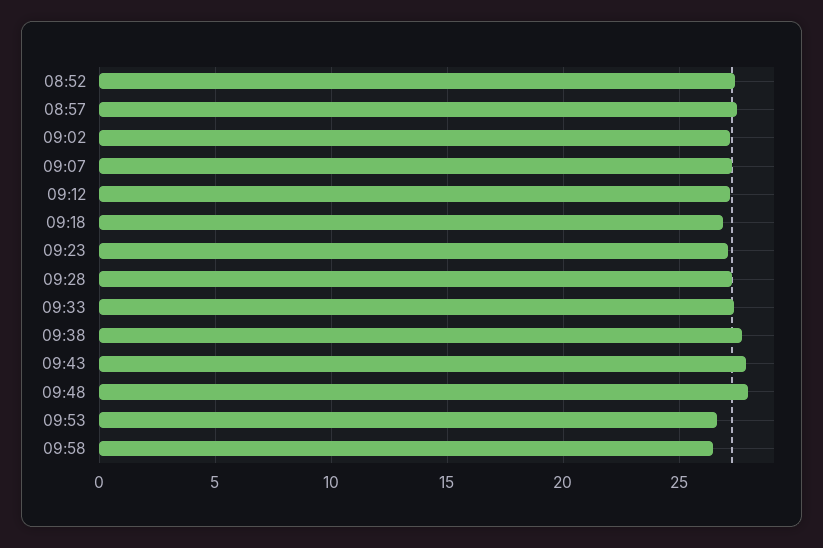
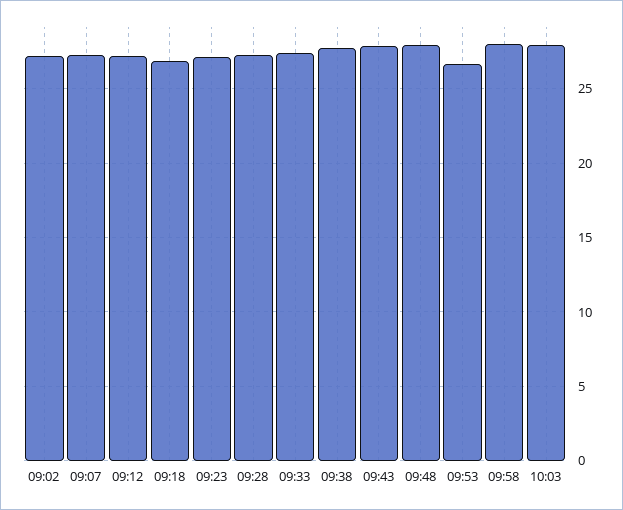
08:52: 27.5 -> none
08:57: 27.5 -> none
09:58: 26.5 -> 28
10:03: none -> 28

